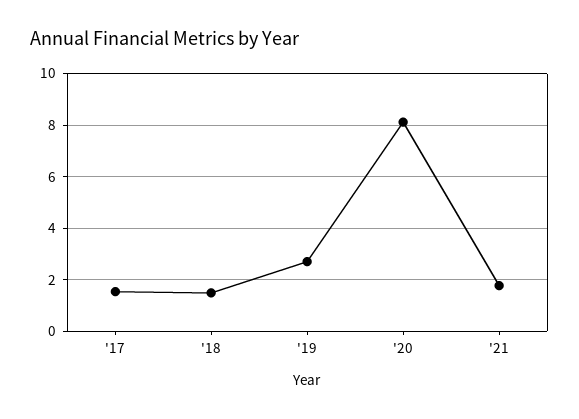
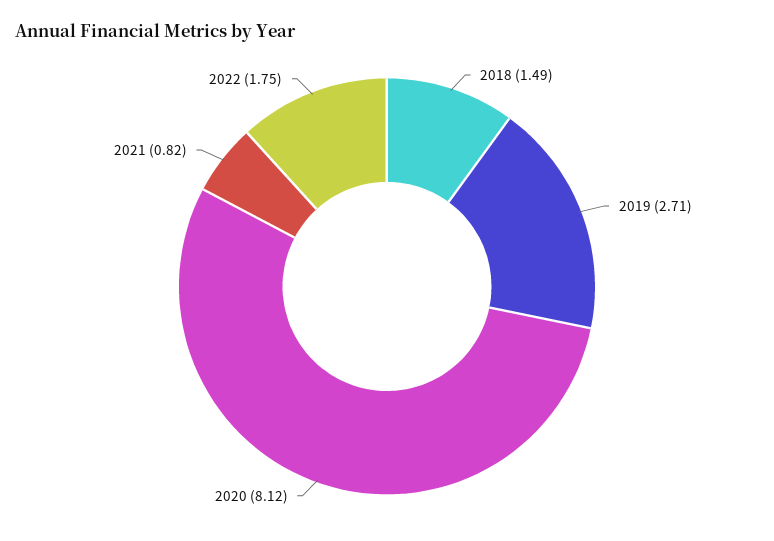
'17: 1.5 -> none
'21: 1.75 -> 0.82
2022: none -> 1.75

